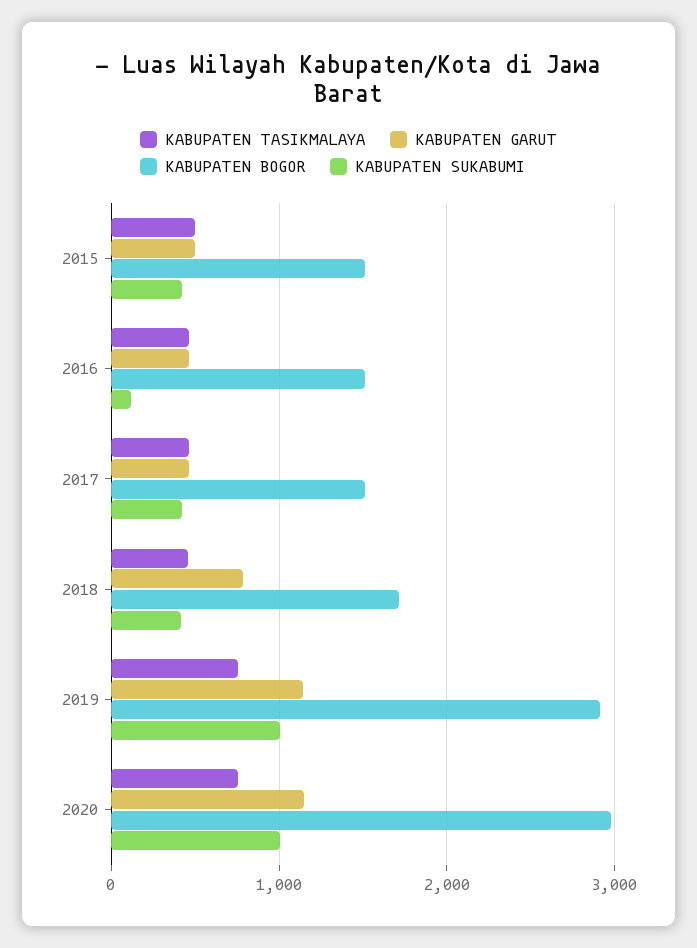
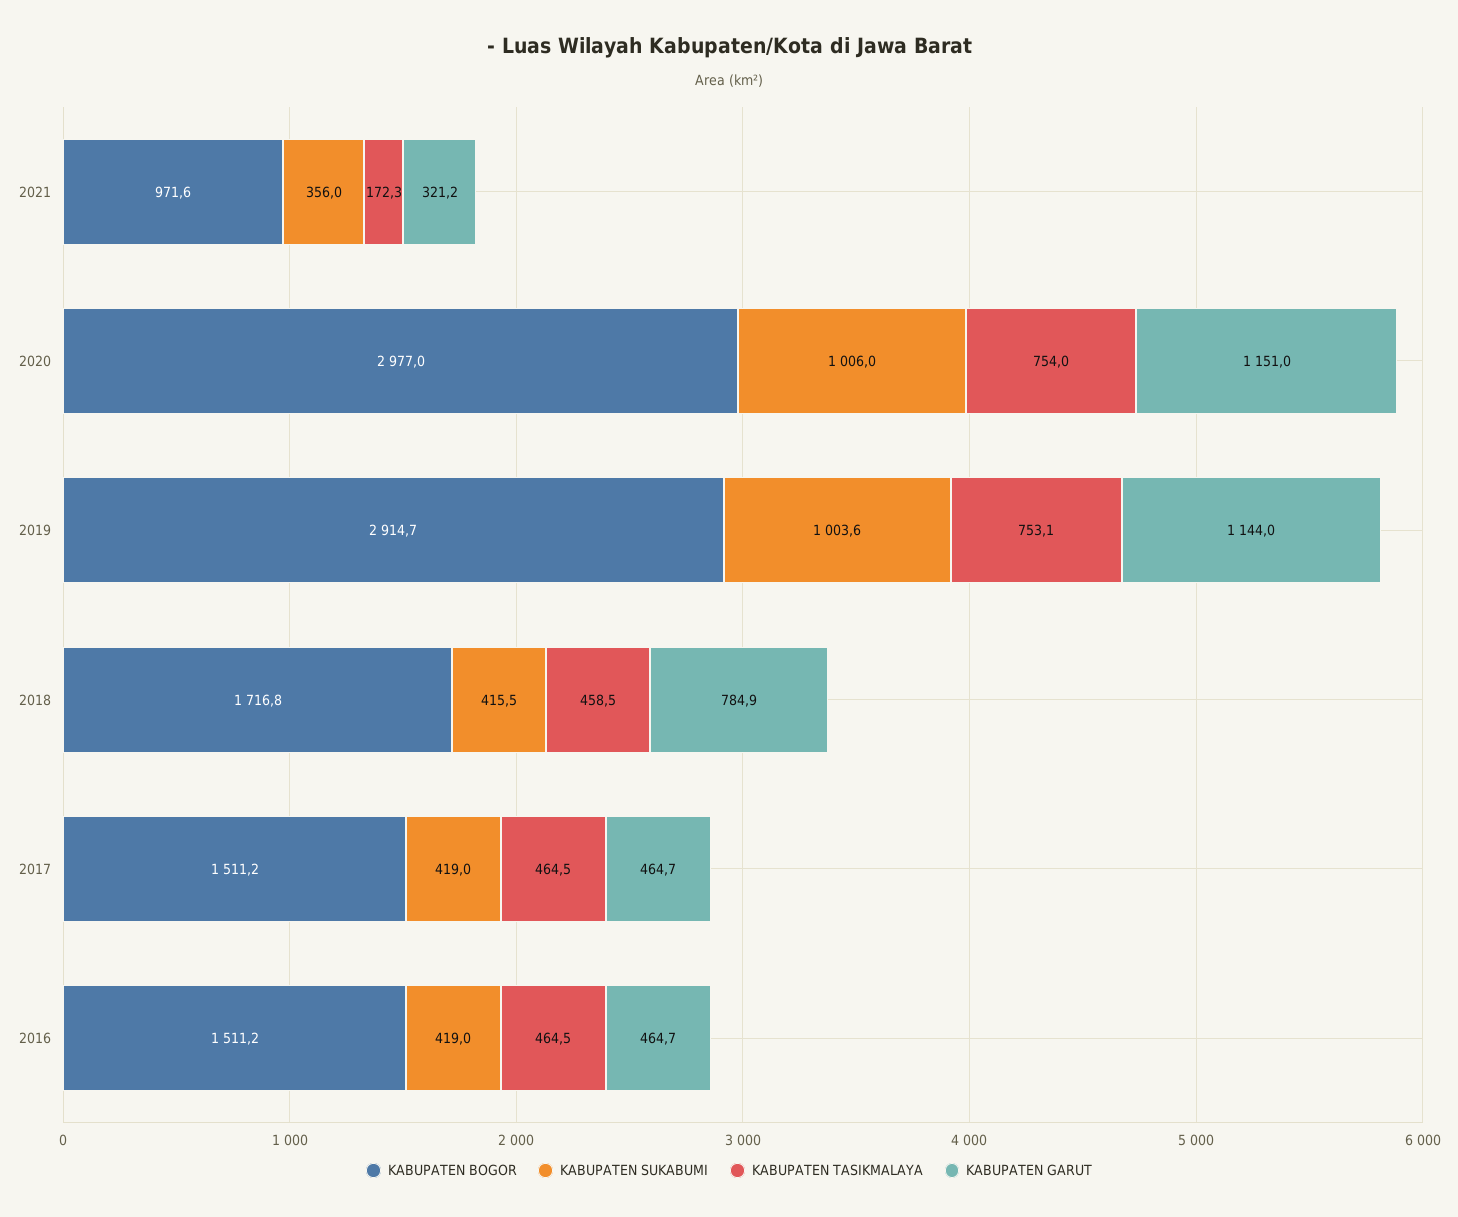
KABUPATEN TASIKMALAYA, 2015: 500 -> none
KABUPATEN GARUT, 2015: 500 -> none
KABUPATEN BOGOR, 2015: 1500 -> none
KABUPATEN SUKABUMI, 2015: 400 -> none
KABUPATEN SUKABUMI, 2016: 100 -> 419
KABUPATEN BOGOR, 2021: none -> 971.6
KABUPATEN SUKABUMI, 2021: none -> 356
KABUPATEN TASIKMALAYA, 2021: none -> 172.3
KABUPATEN GARUT, 2021: none -> 321.2

